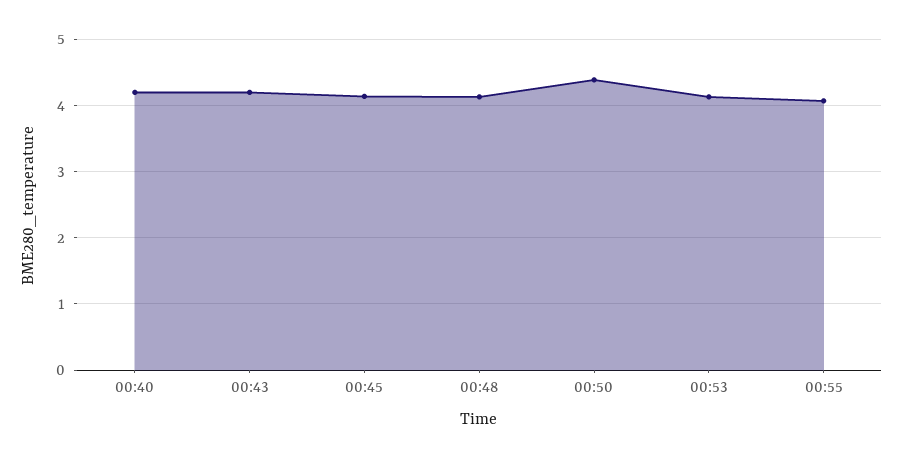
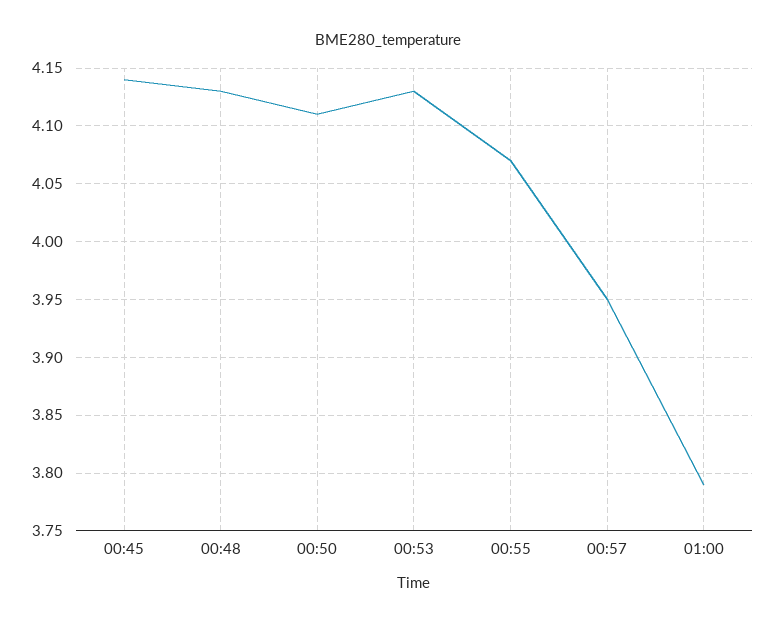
00:40: 4.2 -> none
00:43: 4.2 -> none
00:50: 4.4 -> 4.11
00:57: none -> 3.95
01:00: none -> 3.79

